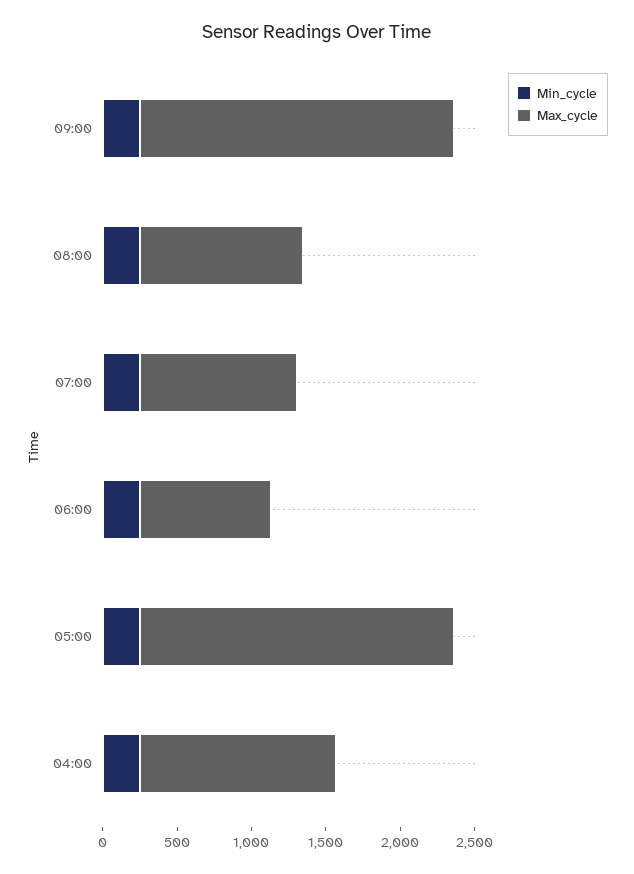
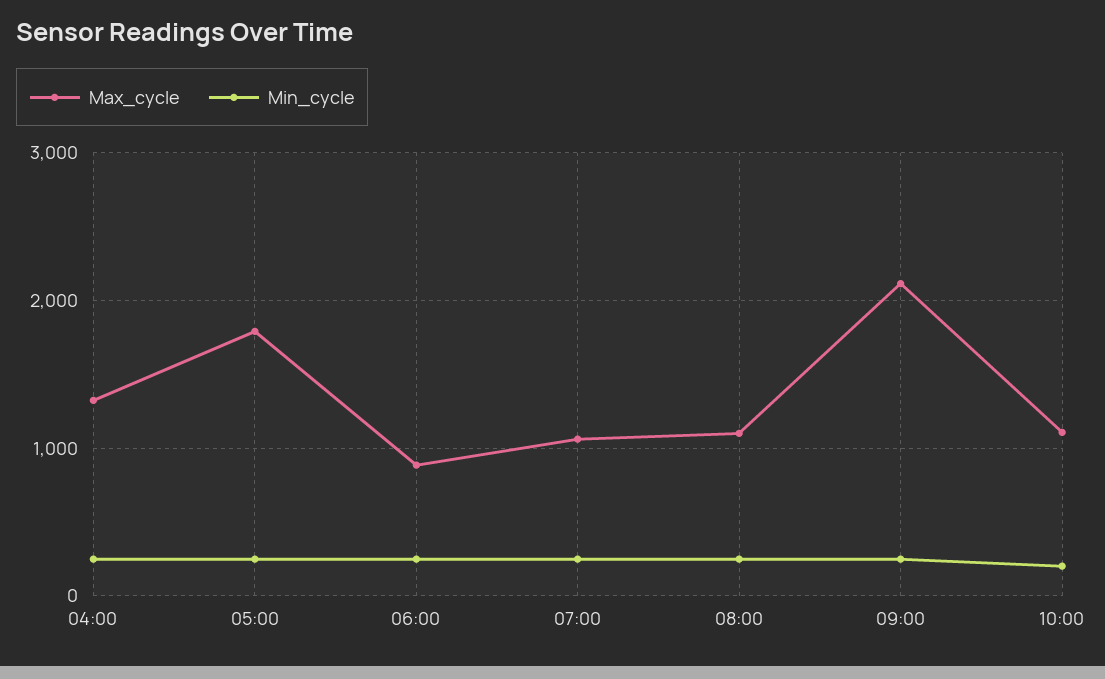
Max_cycle, 05:00: 2100 -> 1800
Max_cycle, 10:00: none -> 1100
Min_cycle, 10:00: none -> 200

